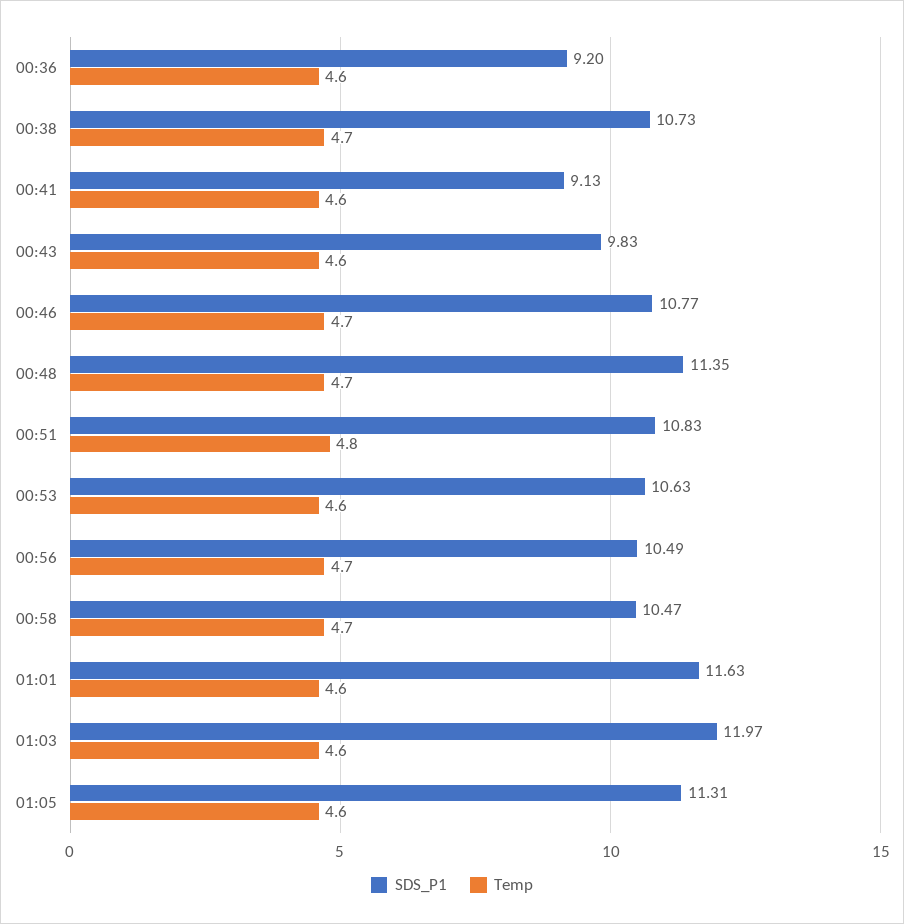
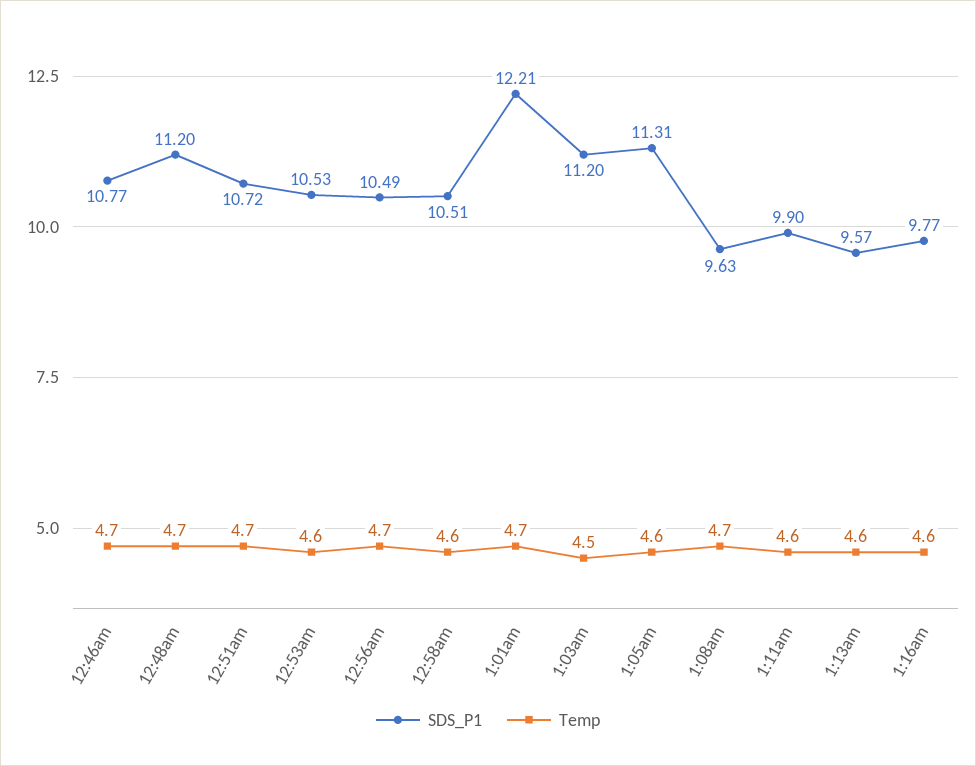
SDS_P1, 00:36: 9.2 -> none
Temp, 00:36: 4.6 -> none
SDS_P1, 00:38: 10.73 -> none
Temp, 00:38: 4.7 -> none
SDS_P1, 00:41: 9.13 -> none
Temp, 00:41: 4.6 -> none
SDS_P1, 00:43: 9.83 -> none
Temp, 00:43: 4.6 -> none
SDS_P1, 00:48: 11.35 -> 11.2
SDS_P1, 00:51: 10.83 -> 10.72
Temp, 00:51: 4.8 -> 4.7
SDS_P1, 00:53: 10.63 -> 10.53
SDS_P1, 00:58: 10.47 -> 10.51
Temp, 00:58: 4.7 -> 4.6
SDS_P1, 01:01: 11.63 -> 12.21
Temp, 01:01: 4.6 -> 4.7
SDS_P1, 01:03: 11.97 -> 11.2
Temp, 01:03: 4.6 -> 4.5
SDS_P1, 1:08am: none -> 9.63
Temp, 1:08am: none -> 4.7
SDS_P1, 1:11am: none -> 9.9
Temp, 1:11am: none -> 4.6
SDS_P1, 1:13am: none -> 9.57
Temp, 1:13am: none -> 4.6
SDS_P1, 1:16am: none -> 9.77
Temp, 1:16am: none -> 4.6

